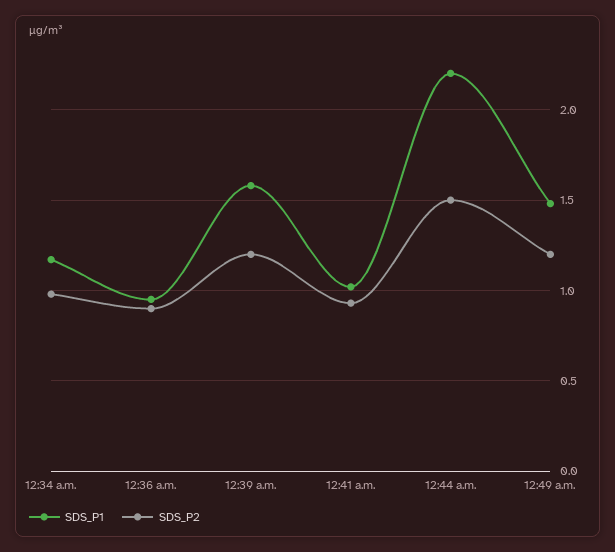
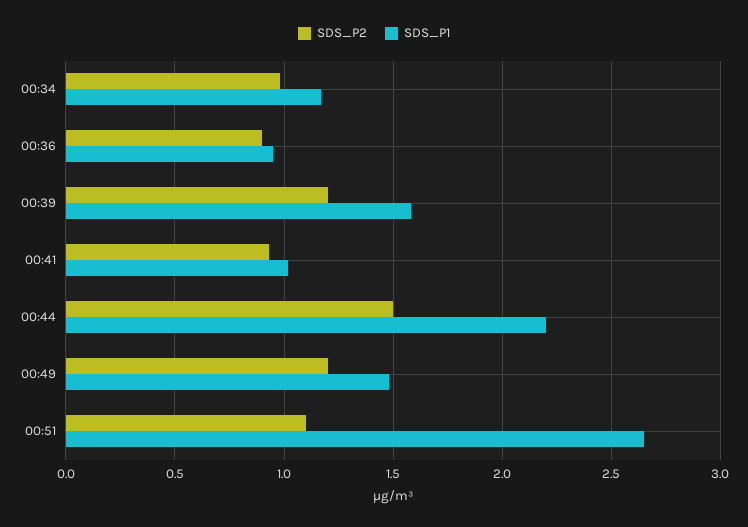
SDS_P2, 00:51: none -> 1.1
SDS_P1, 00:51: none -> 2.65

